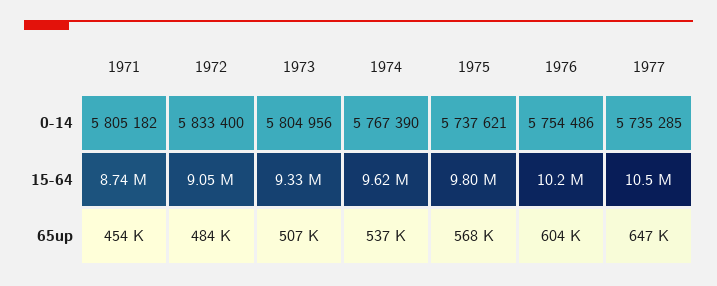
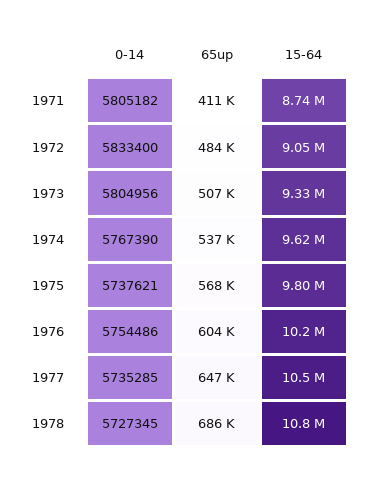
1971, 65up: 454000 -> 411000
1978, 0-14: none -> 5727345
1978, 65up: none -> 686000
1978, 15-64: none -> 10800000

